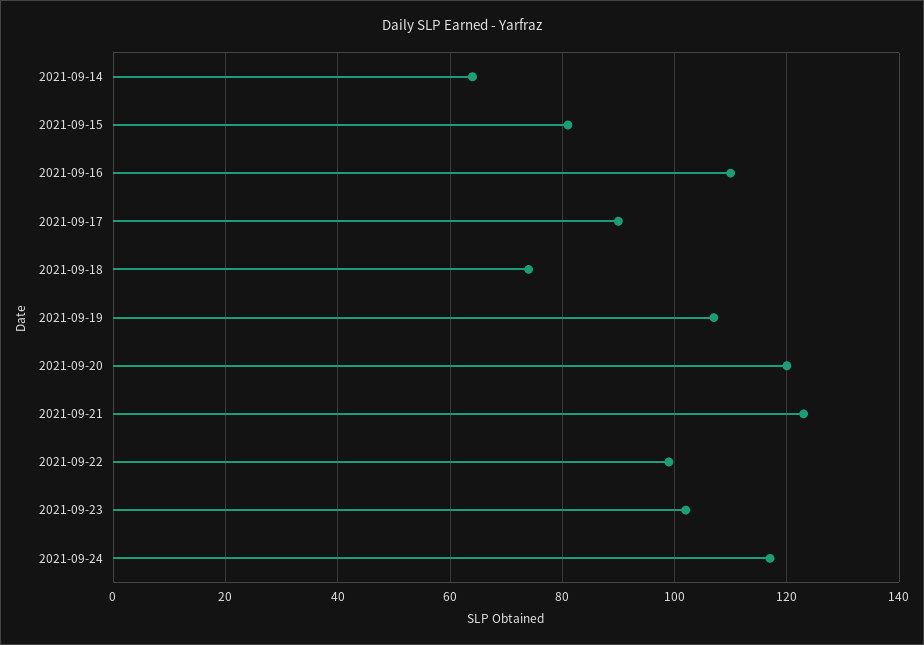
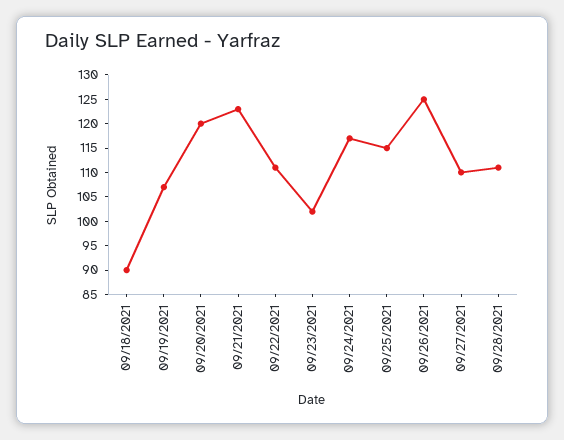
2021-09-14: 65 -> none
2021-09-15: 80 -> none
2021-09-16: 110 -> none
2021-09-17: 90 -> none
2021-09-18: 75 -> 90
2021-09-22: 100 -> 110
09/25/2021: none -> 115
09/26/2021: none -> 125
09/27/2021: none -> 110
09/28/2021: none -> 110

